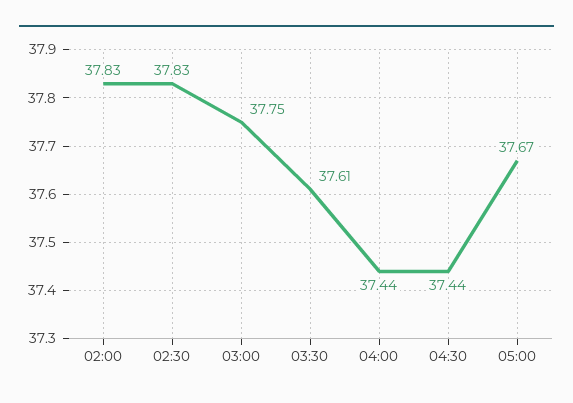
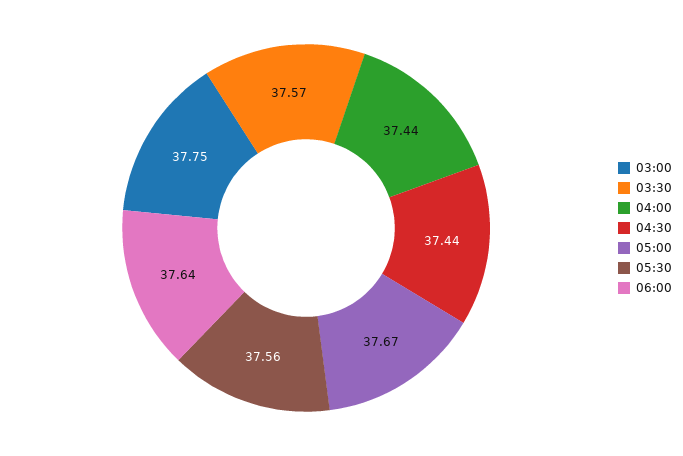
02:00: 37.83 -> none
02:30: 37.83 -> none
03:30: 37.61 -> 37.57
05:30: none -> 37.56
06:00: none -> 37.64

